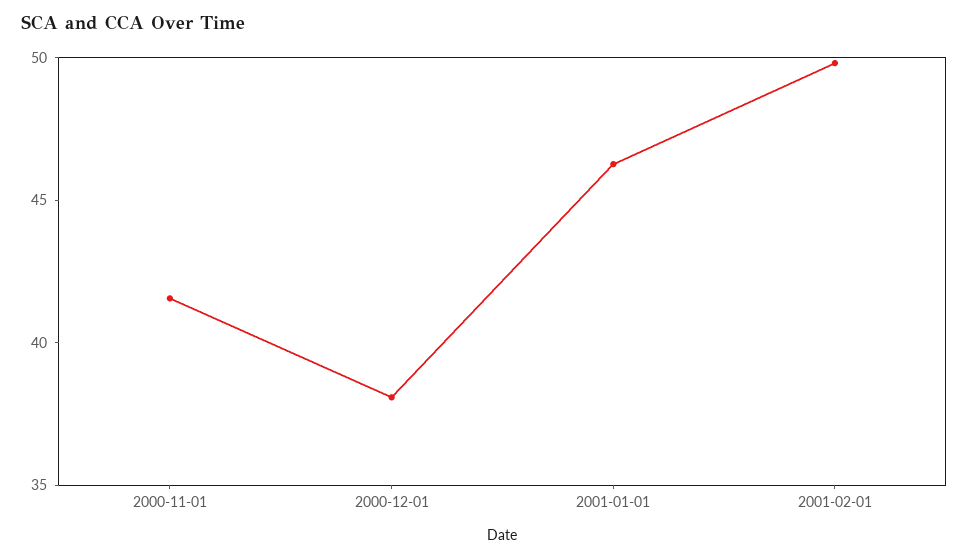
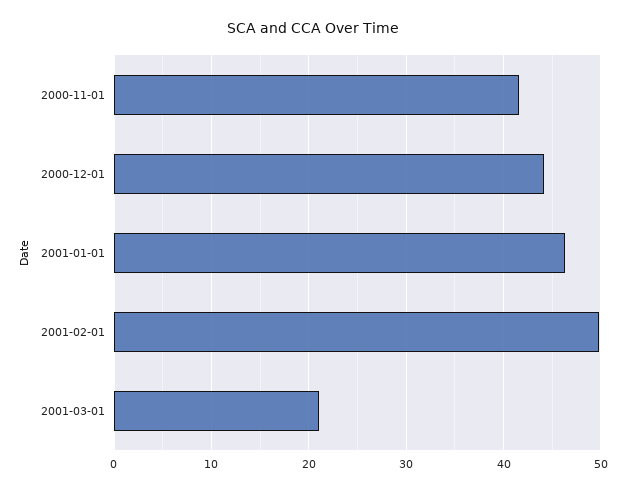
2000-12-01: 38 -> 44
2001-03-01: none -> 21

